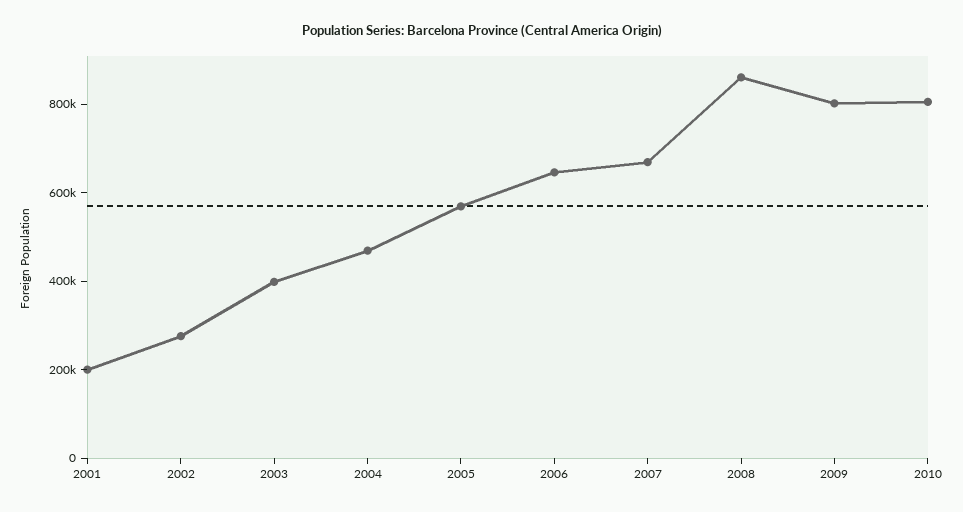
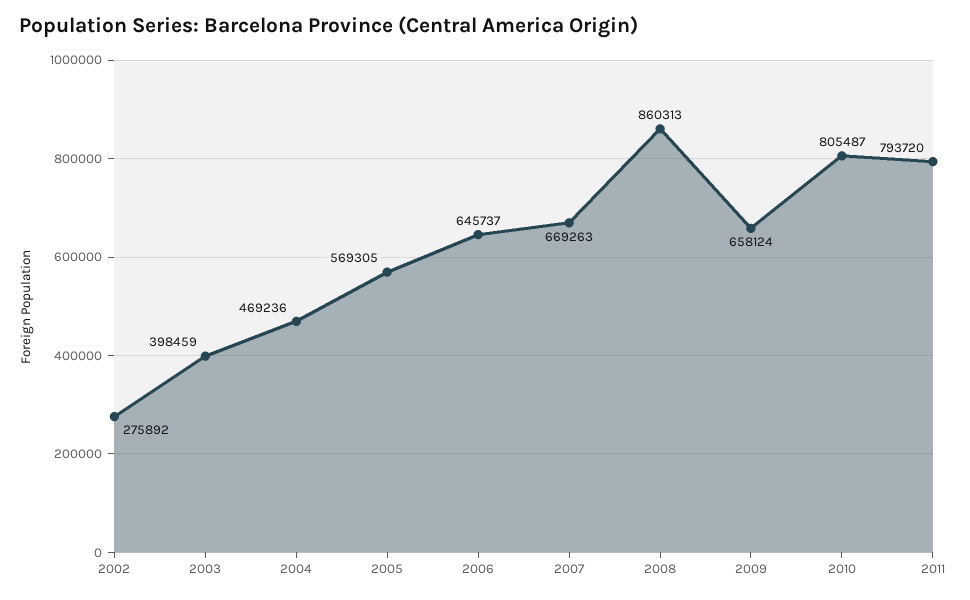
2001: 200000 -> none
2009: 800000 -> 658124
2011: none -> 793720

